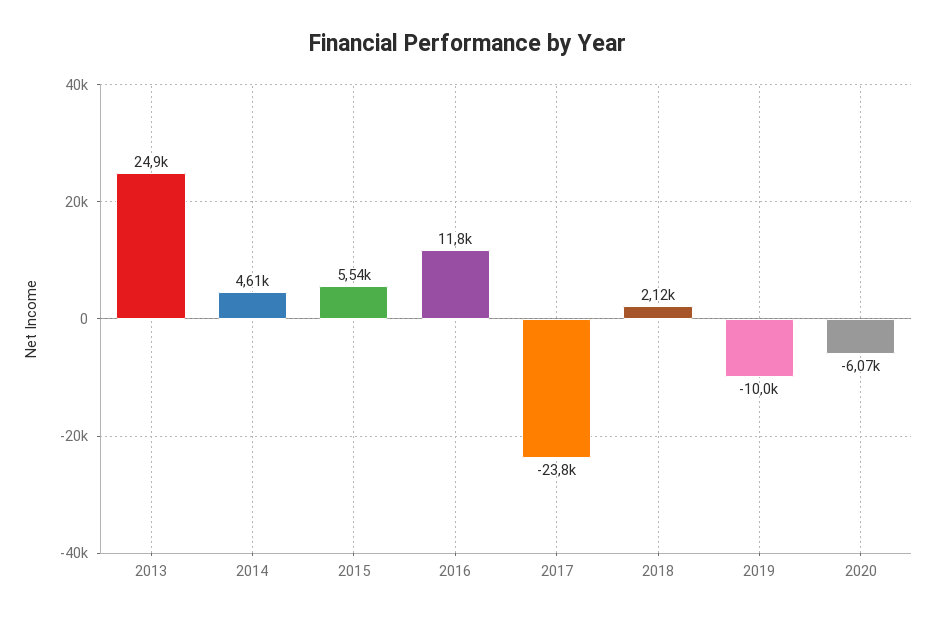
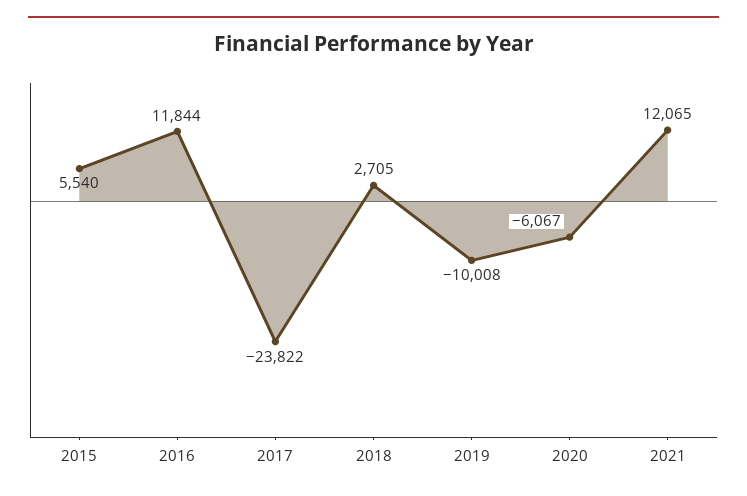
2013: 24900 -> none
2014: 4610 -> none
2018: 2120 -> 2705
2021: none -> 12065

